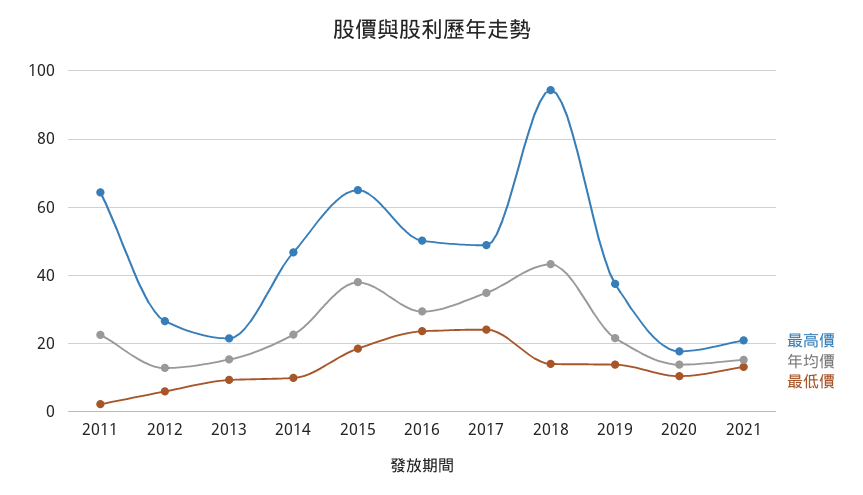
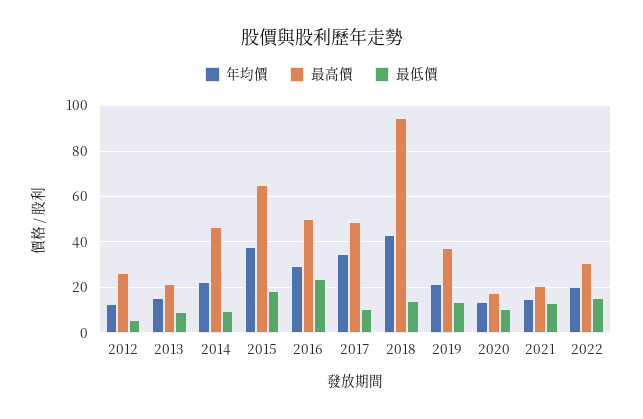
最高價, 2011: 64 -> none
年均價, 2011: 22 -> none
最低價, 2011: 2 -> none
最低價, 2017: 24 -> 10
年均價, 2022: none -> 20
最高價, 2022: none -> 30
最低價, 2022: none -> 15

